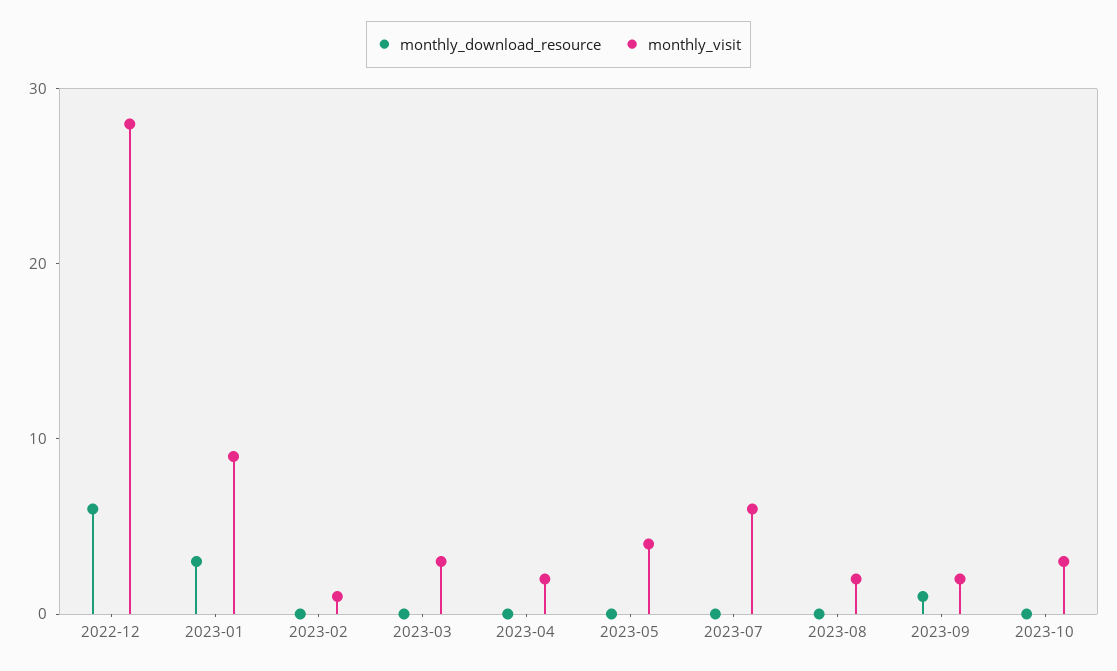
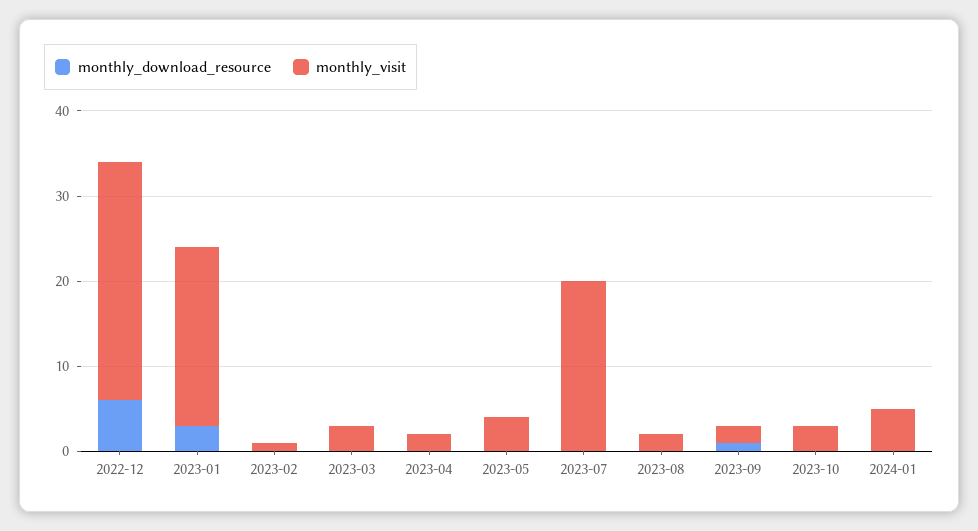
monthly_visit, 2023-01: 9 -> 21
monthly_visit, 2023-07: 6 -> 20
monthly_download_resource, 2024-01: none -> 0
monthly_visit, 2024-01: none -> 5

